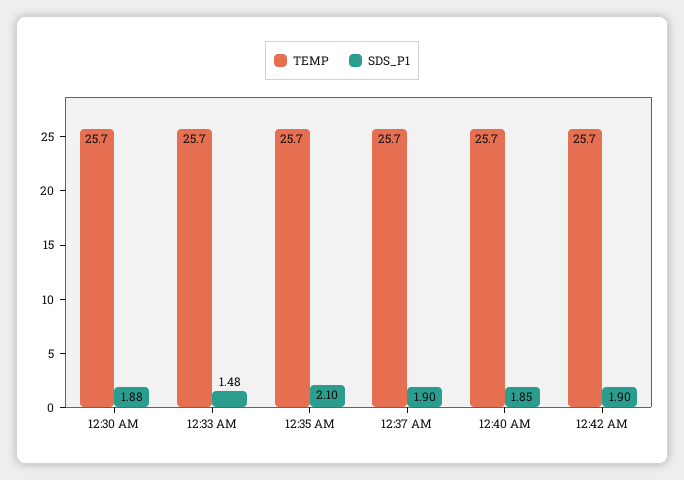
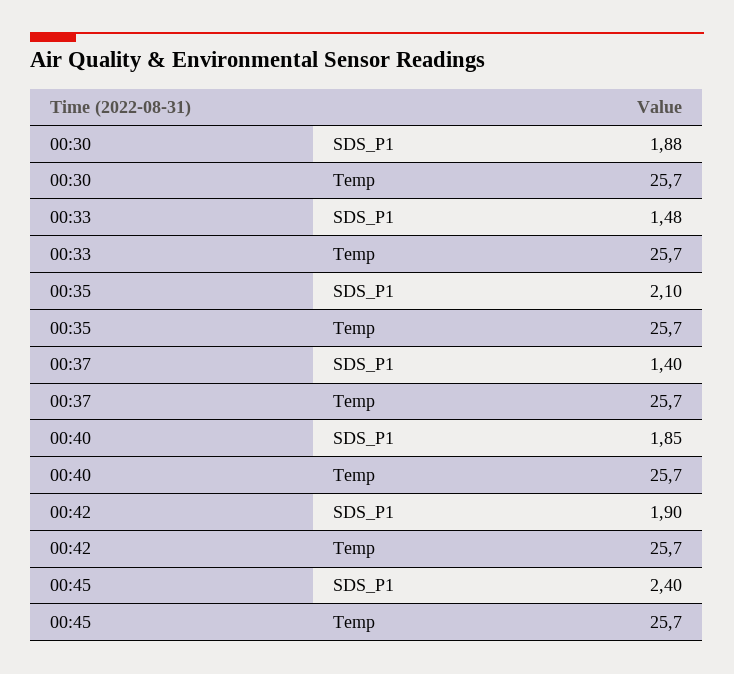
SDS_P1, 12:37 AM: 1.9 -> 1.4
SDS_P1, 00:45: none -> 2.4
TEMP, 00:45: none -> 25.7

